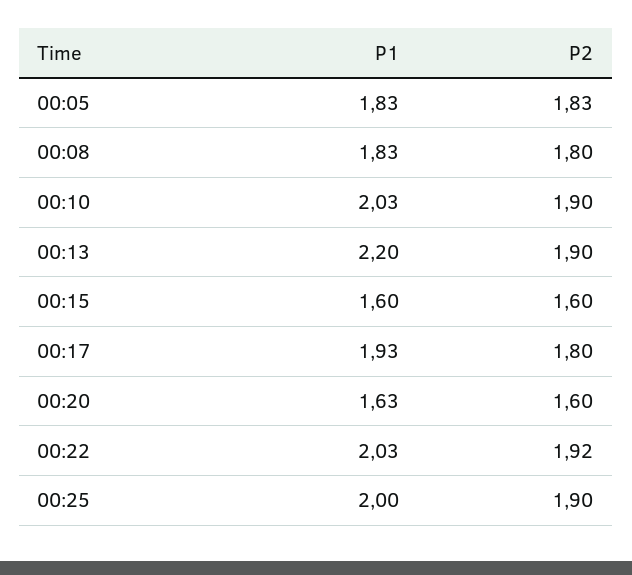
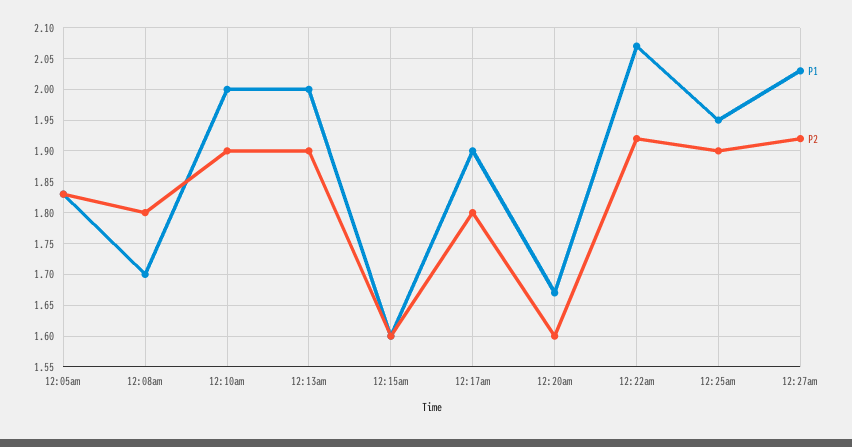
P1, 00:08: 1.83 -> 1.7
P1, 00:10: 2.03 -> 2
P1, 00:13: 2.2 -> 2
P1, 00:17: 1.93 -> 1.9
P1, 00:20: 1.63 -> 1.67
P1, 00:22: 2.03 -> 2.07
P1, 00:25: 2 -> 1.95
P1, 12:27am: none -> 2.03
P2, 12:27am: none -> 1.92

